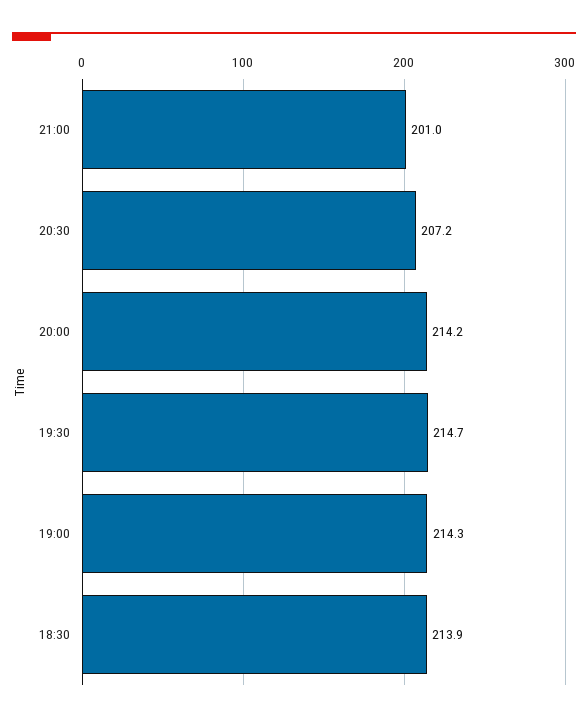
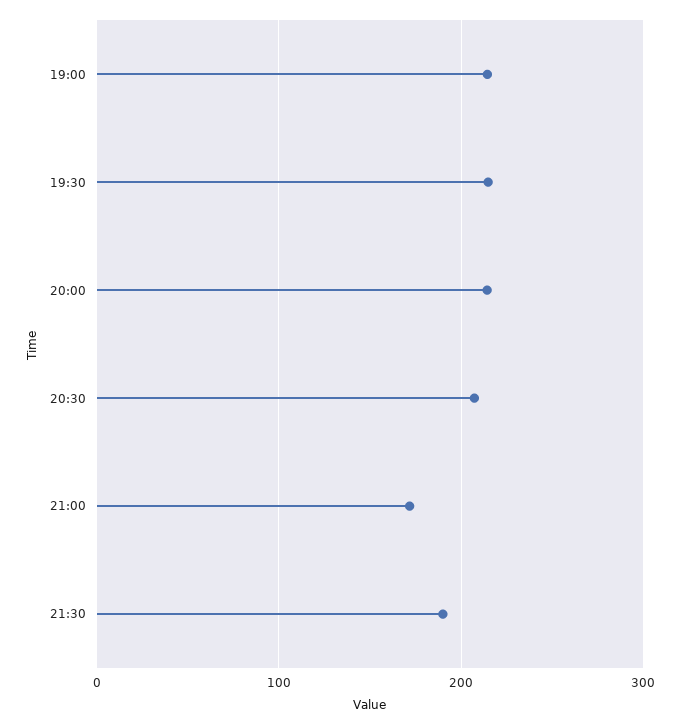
21:00: 201 -> 170
18:30: 213.9 -> none
21:30: none -> 190

